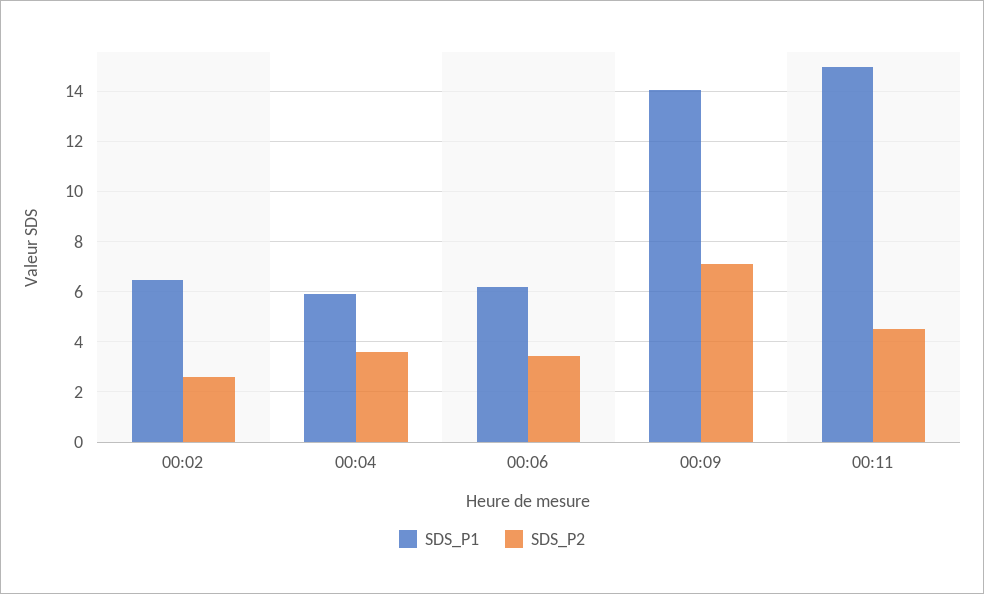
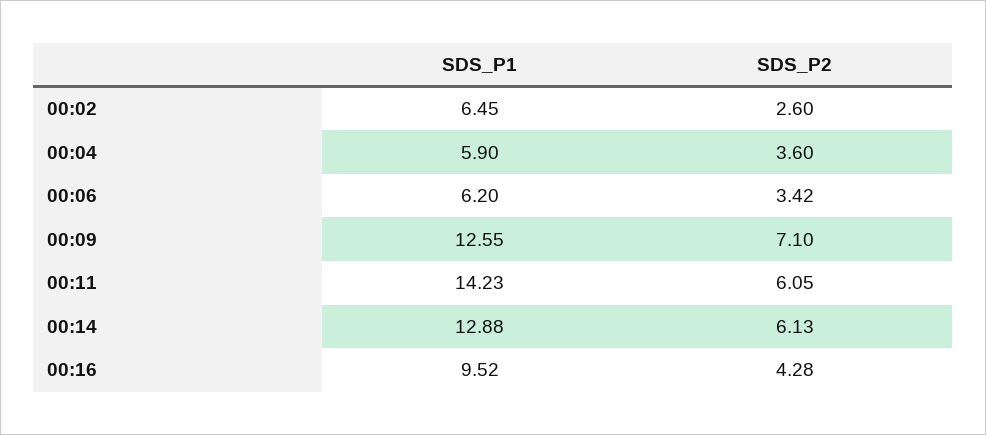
SDS_P1, 00:09: 14 -> 12.55
SDS_P1, 00:11: 15 -> 14.23
SDS_P2, 00:11: 4.5 -> 6.05
SDS_P1, 00:14: none -> 12.88
SDS_P2, 00:14: none -> 6.13
SDS_P1, 00:16: none -> 9.52
SDS_P2, 00:16: none -> 4.28

